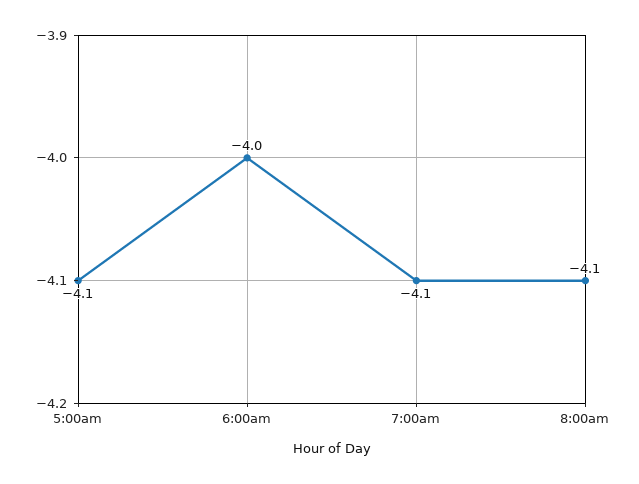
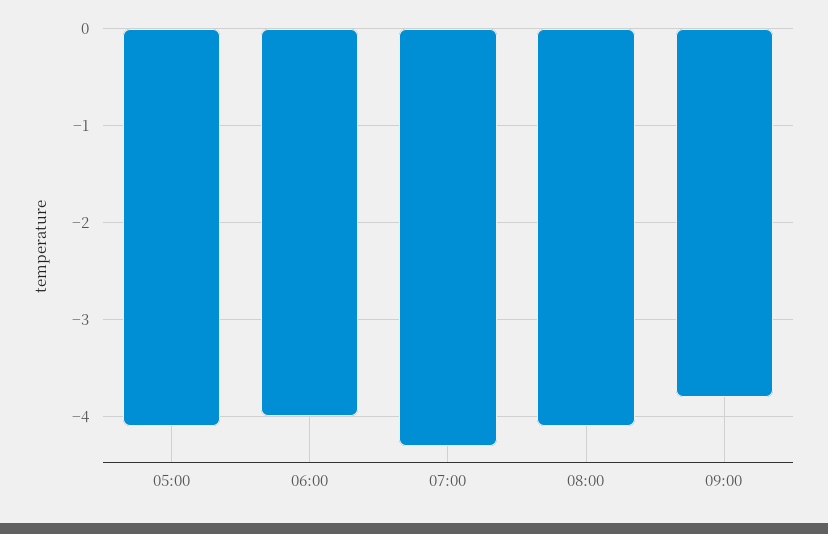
7:00am: -4.1 -> -4.3
09:00: none -> -3.8

